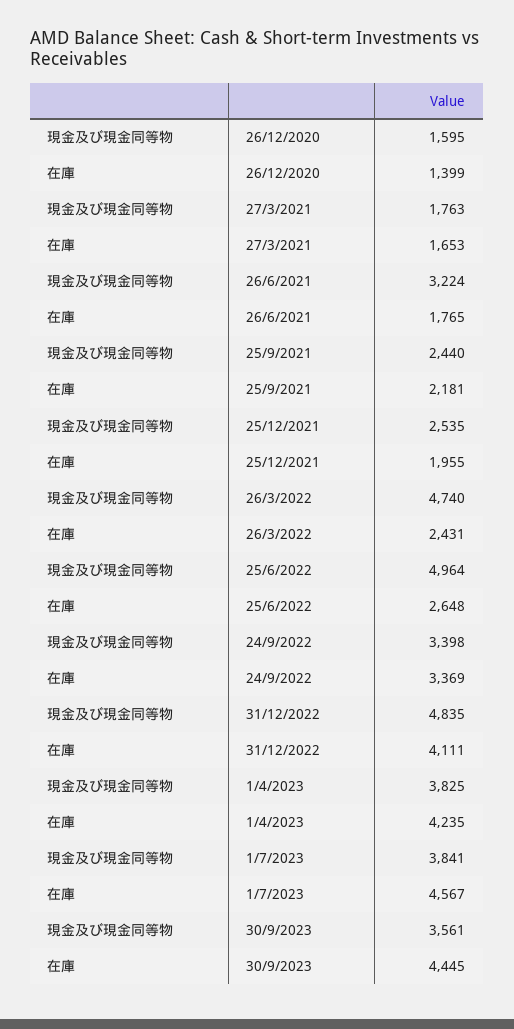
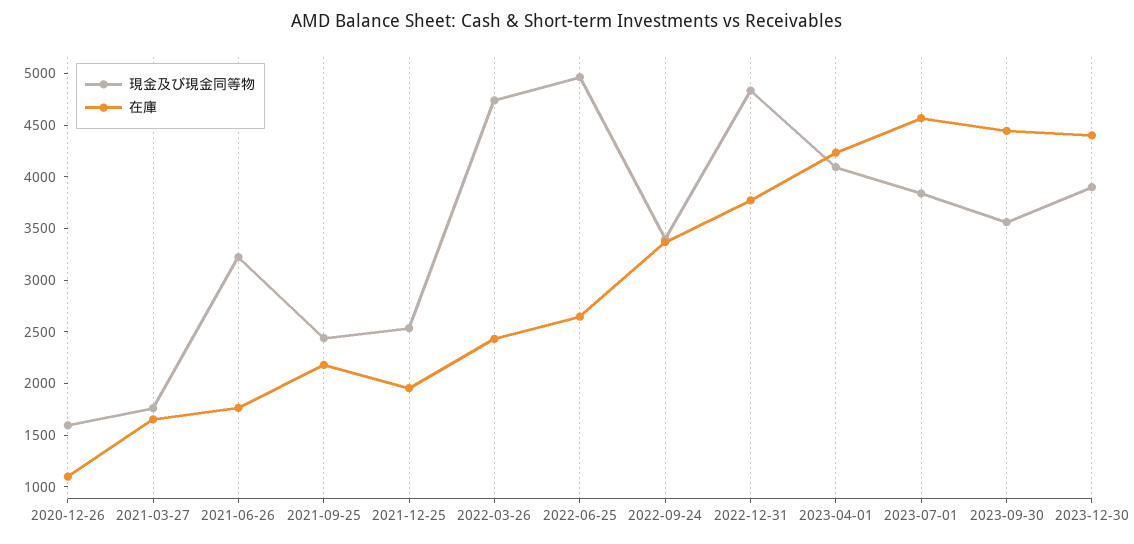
在庫, 26/12/2020: 1399 -> 1100
在庫, 31/12/2022: 4111 -> 3800
現金及び現金同等物, 1/4/2023: 3825 -> 4100
現金及び現金同等物, 2023-12-30: none -> 3900
在庫, 2023-12-30: none -> 4400

